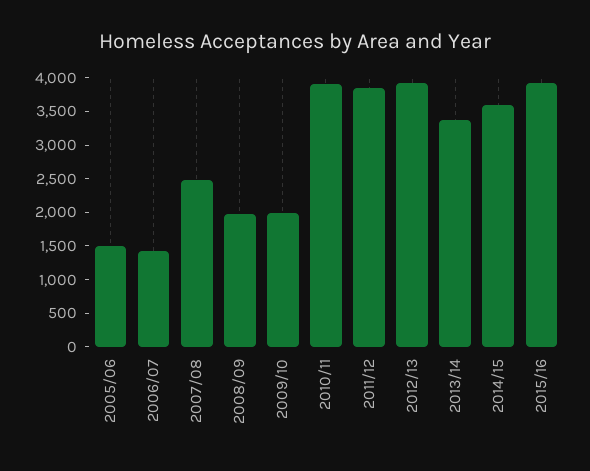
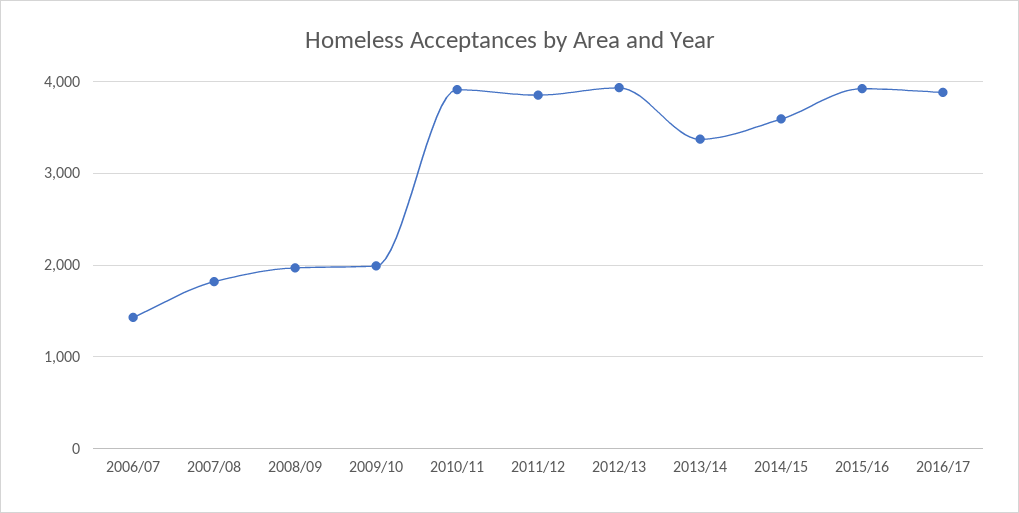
2005/06: 1500 -> none
2007/08: 2500 -> 1800
2016/17: none -> 3900

